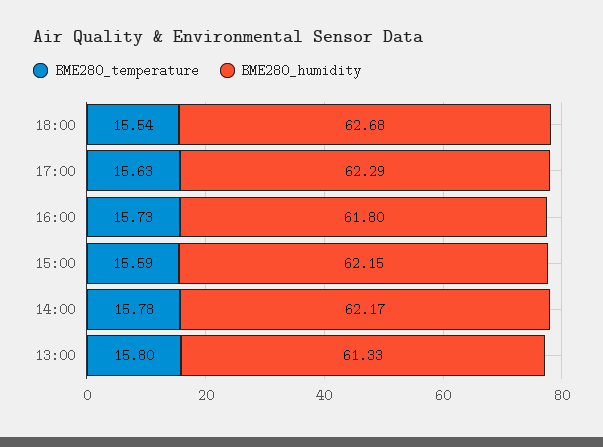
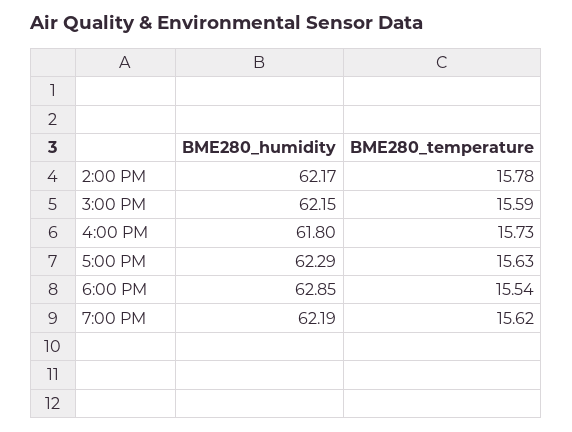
BME280_humidity, 18:00: 62.68 -> 62.85
BME280_temperature, 13:00: 15.8 -> none
BME280_humidity, 13:00: 61.33 -> none
BME280_humidity, 7:00 PM: none -> 62.19
BME280_temperature, 7:00 PM: none -> 15.62

